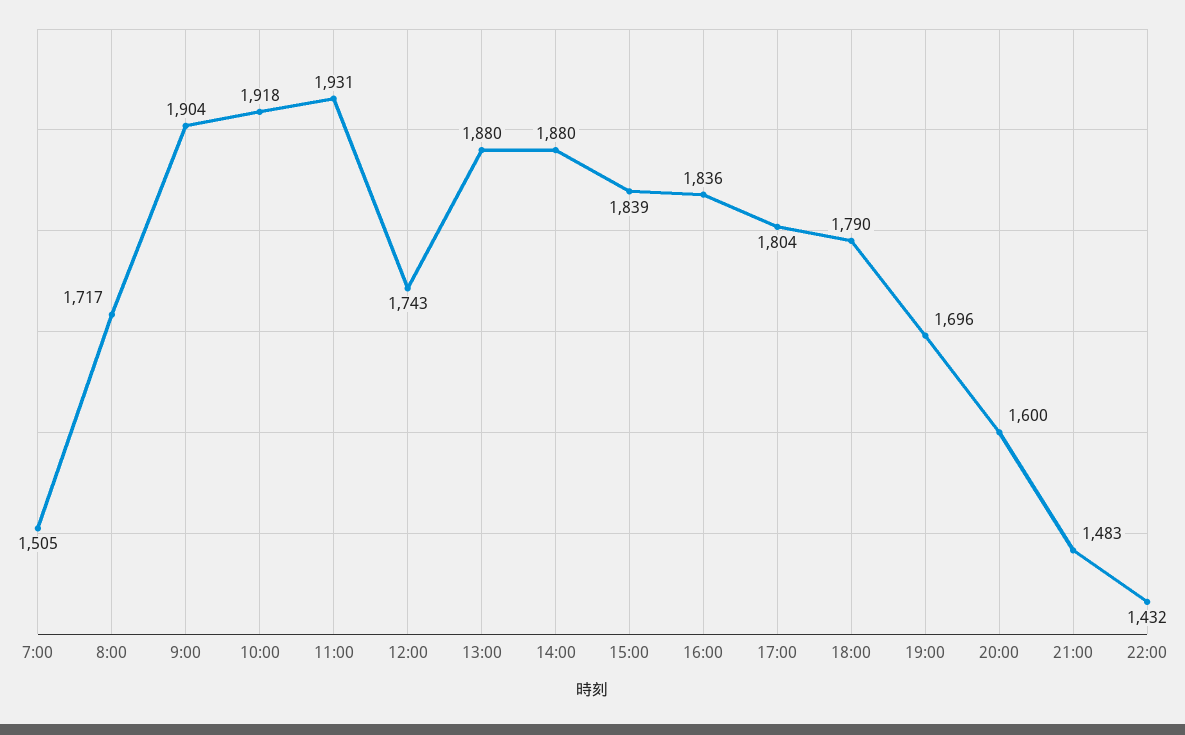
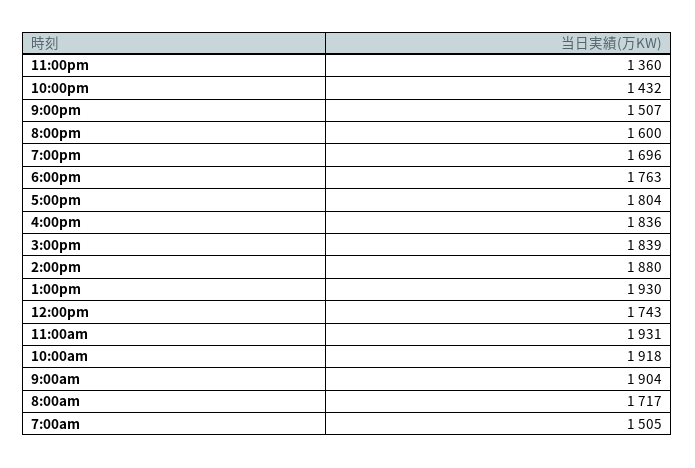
13:00: 1880 -> 1930
18:00: 1790 -> 1763
21:00: 1483 -> 1507
11:00pm: none -> 1360

